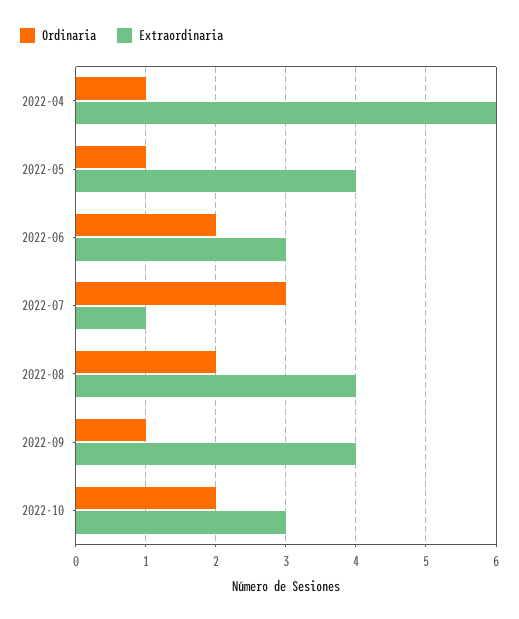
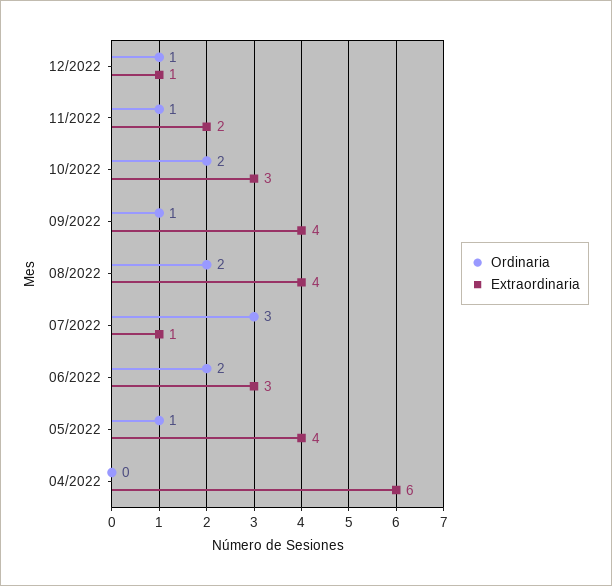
Ordinaria, 2022-04: 1 -> 0
Ordinaria, 12/2022: none -> 1
Extraordinaria, 12/2022: none -> 1
Ordinaria, 11/2022: none -> 1
Extraordinaria, 11/2022: none -> 2

